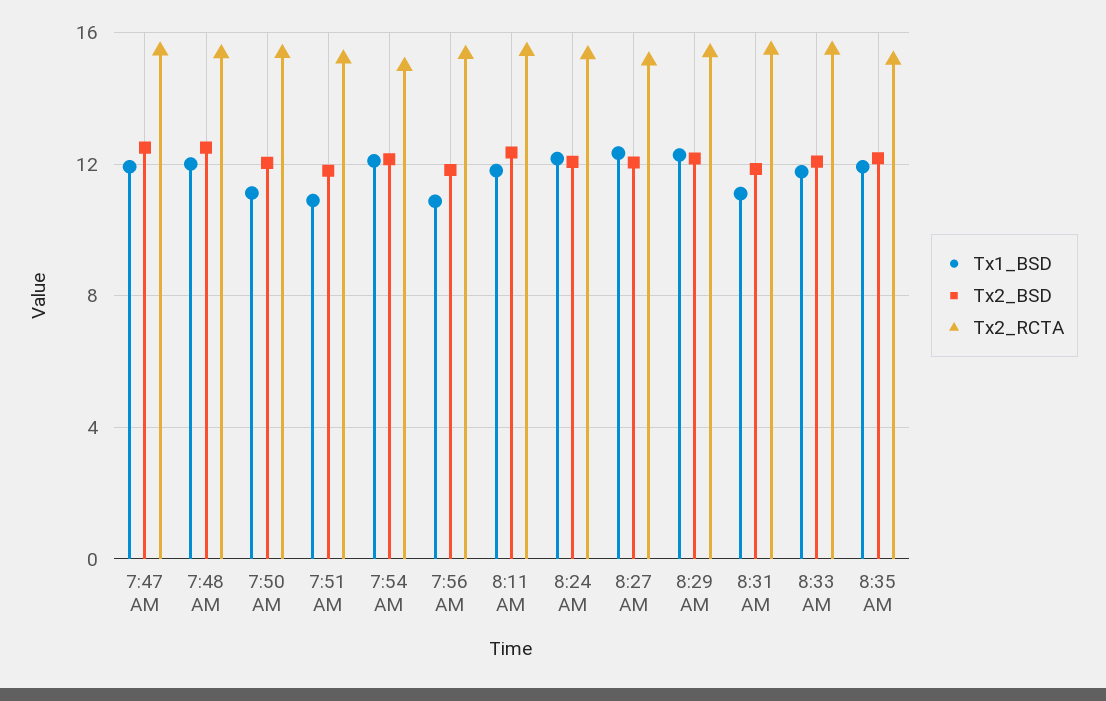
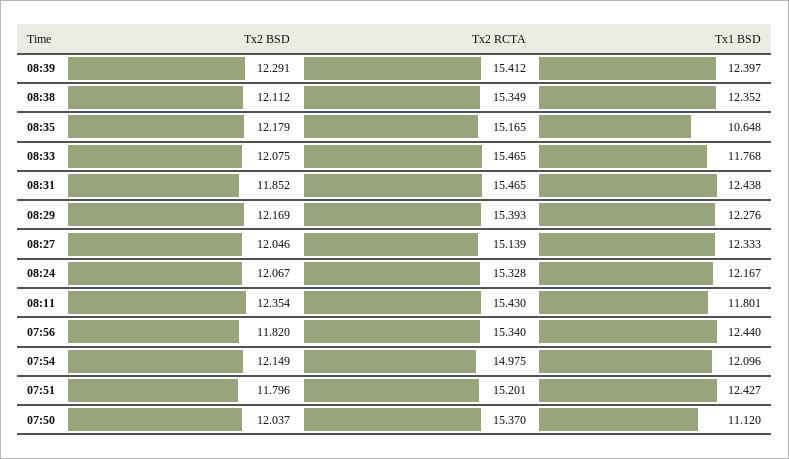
Tx1_BSD, 7:47 AM: 12 -> none
Tx2_BSD, 7:47 AM: 12.5 -> none
Tx2_RCTA, 7:47 AM: 15.5 -> none
Tx1_BSD, 7:48 AM: 12 -> none
Tx2_BSD, 7:48 AM: 12.5 -> none
Tx2_RCTA, 7:48 AM: 15.5 -> none
Tx1_BSD, 7:51 AM: 11 -> 12.427
Tx1_BSD, 7:56 AM: 11 -> 12.44
Tx1_BSD, 8:31 AM: 11 -> 12.438
Tx1_BSD, 8:35 AM: 12 -> 10.648
Tx2_BSD, 08:39: none -> 12.291
Tx2_RCTA, 08:39: none -> 15.412
Tx1_BSD, 08:39: none -> 12.397
Tx2_BSD, 08:38: none -> 12.112
Tx2_RCTA, 08:38: none -> 15.349
Tx1_BSD, 08:38: none -> 12.352

